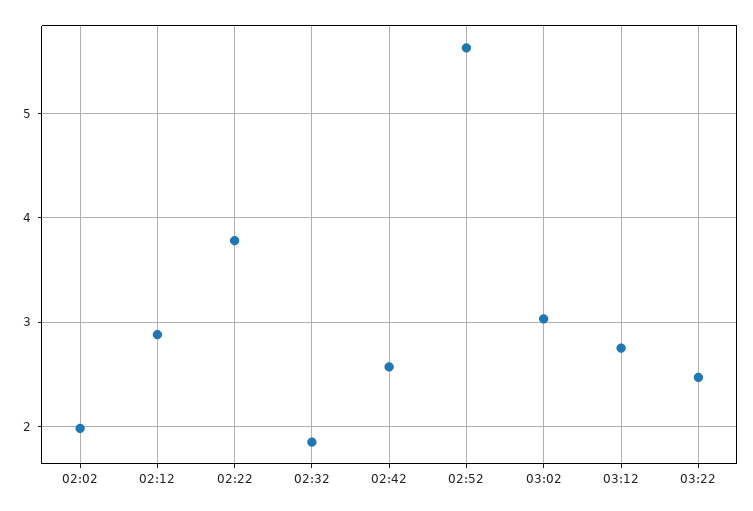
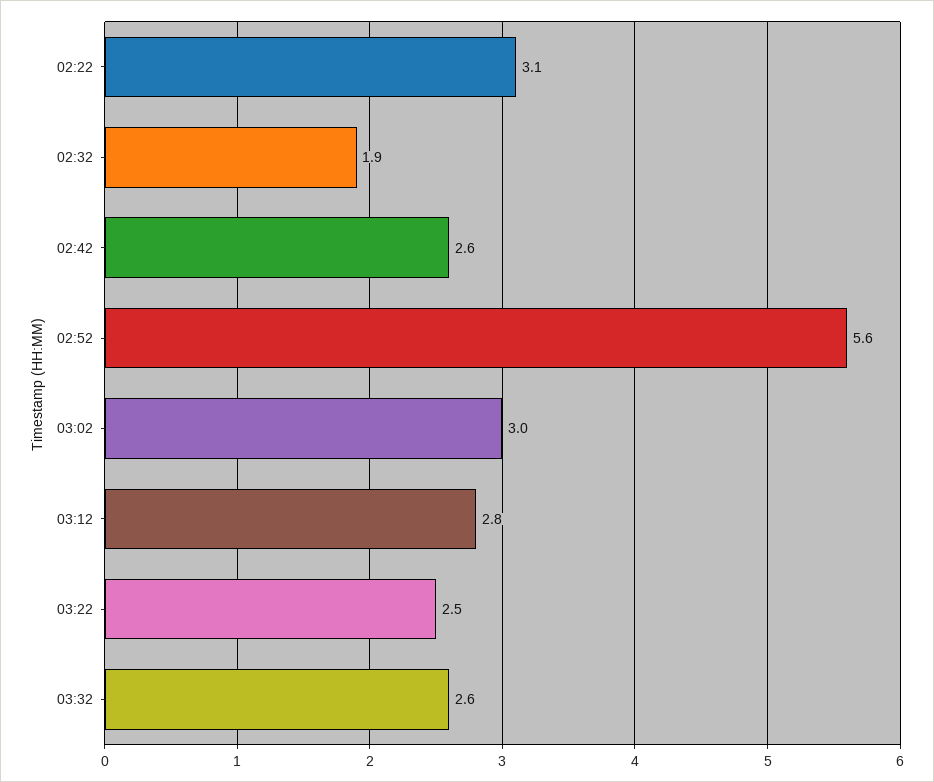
02:02: 2 -> none
02:12: 2.9 -> none
02:22: 3.8 -> 3.1
03:32: none -> 2.6

